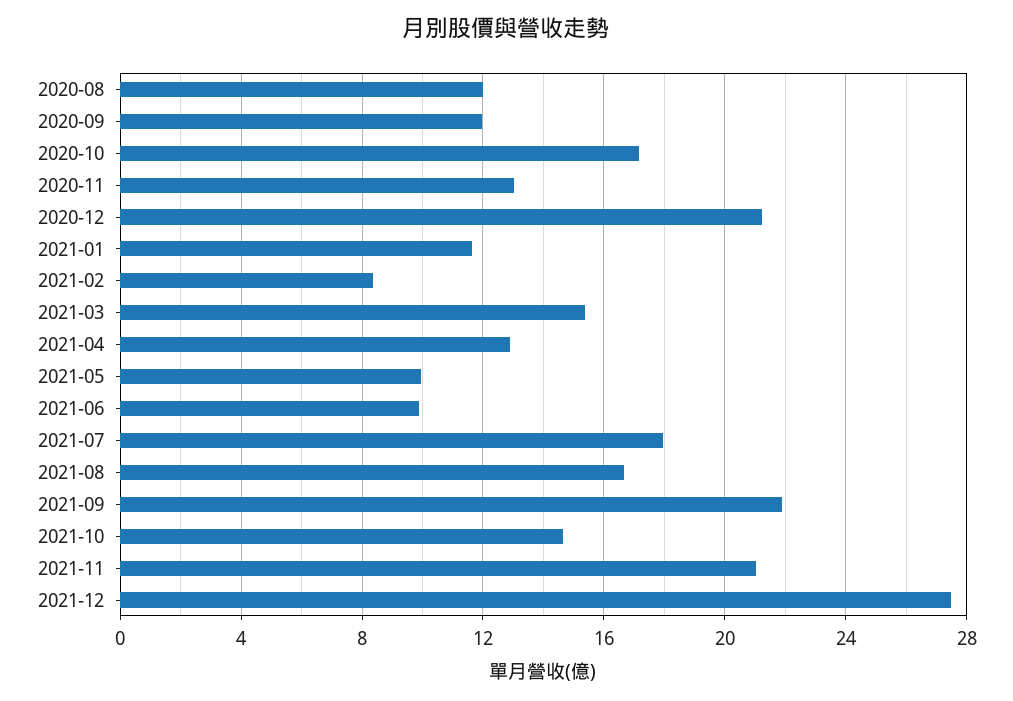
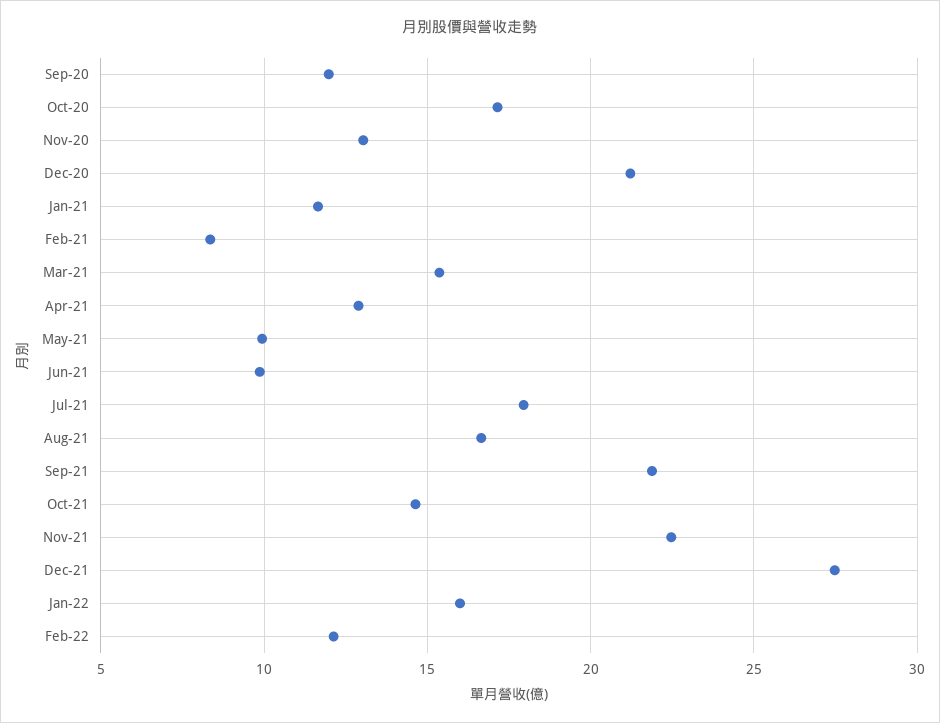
2020-08: 12 -> none
2021-11: 21 -> 22.5
Jan-22: none -> 16
Feb-22: none -> 12

